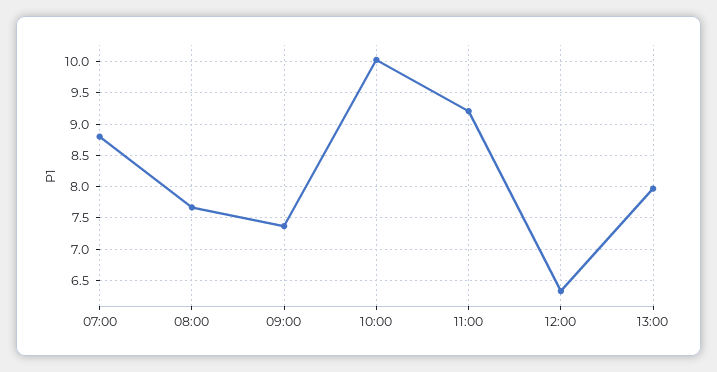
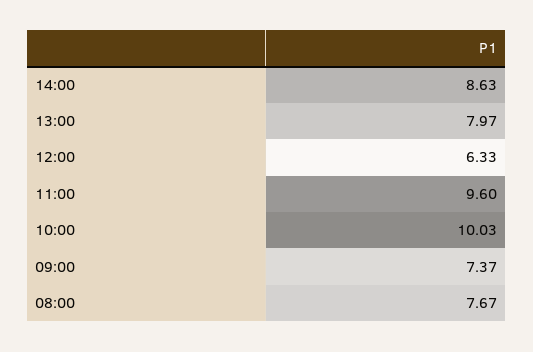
07:00: 8.8 -> none
11:00: 9.2 -> 9.6
14:00: none -> 8.63

